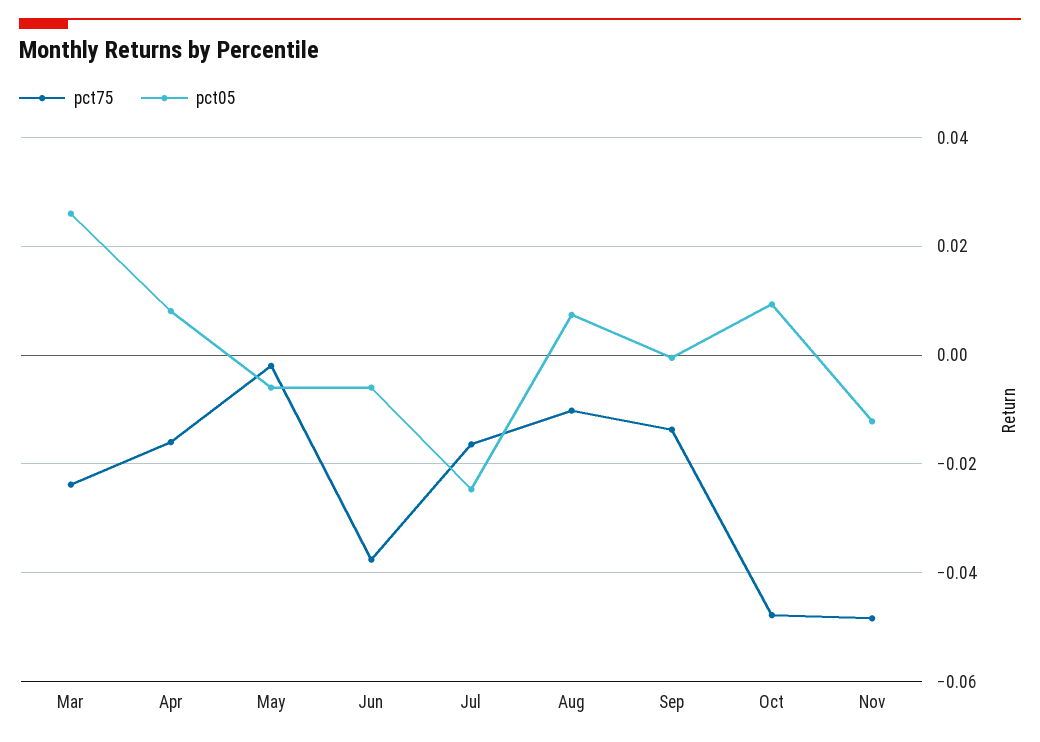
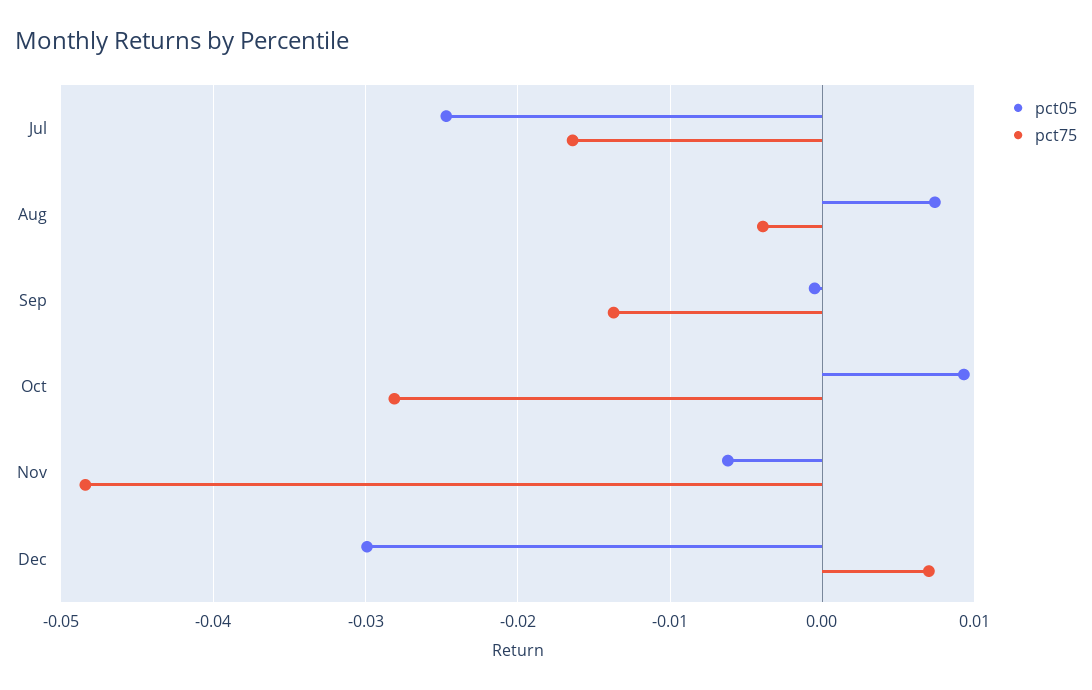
pct75, Mar: -0.024 -> none
pct05, Mar: 0.026 -> none
pct75, Apr: -0.016 -> none
pct05, Apr: 0.008 -> none
pct75, May: -0.002 -> none
pct05, May: -0.006 -> none
pct75, Jun: -0.038 -> none
pct05, Jun: -0.006 -> none
pct75, Aug: -0.01 -> -0.004
pct75, Oct: -0.048 -> -0.028
pct05, Nov: -0.012 -> -0.006
pct05, Dec: none -> -0.03
pct75, Dec: none -> 0.007

